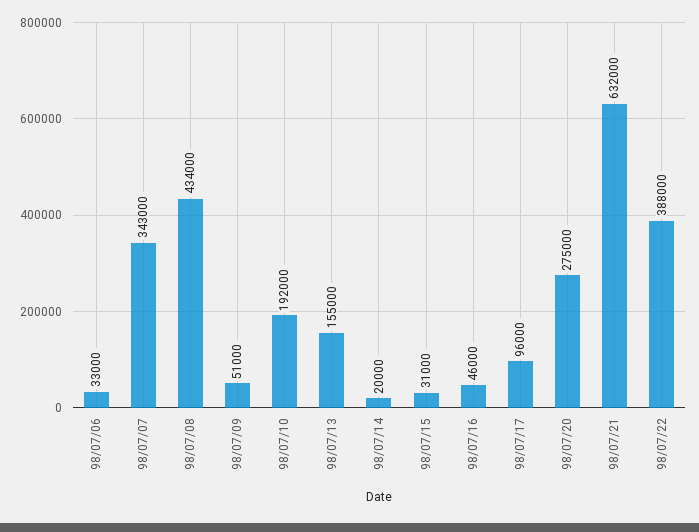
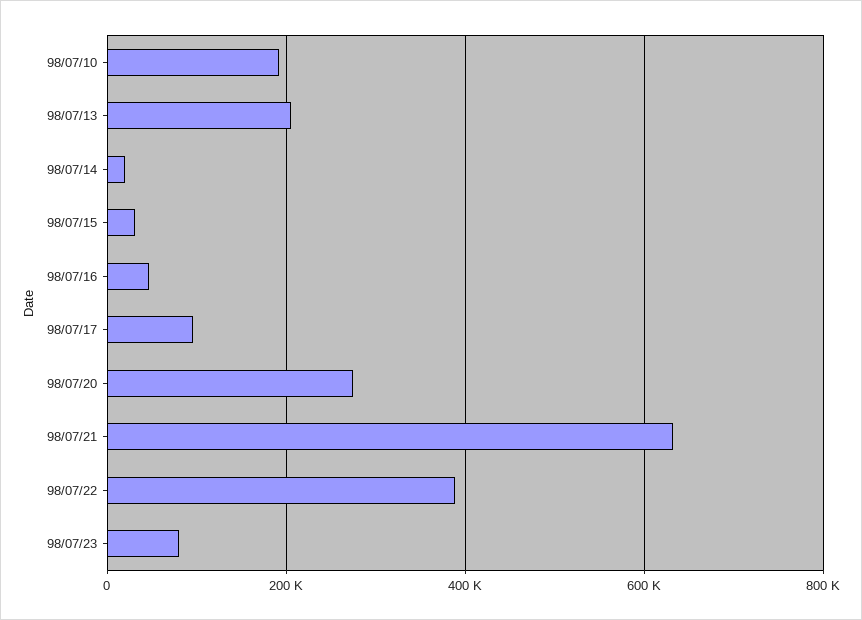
98/07/06: 33000 -> none
98/07/07: 343000 -> none
98/07/08: 434000 -> none
98/07/09: 51000 -> none
98/07/13: 155000 -> 200000
98/07/23: none -> 80000

